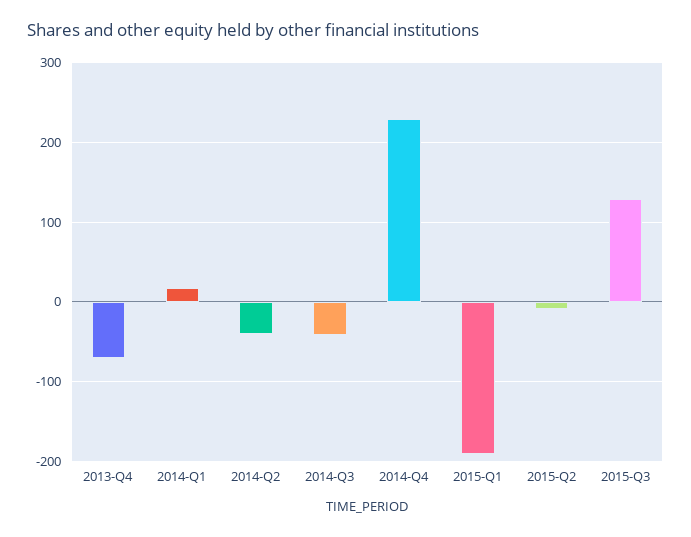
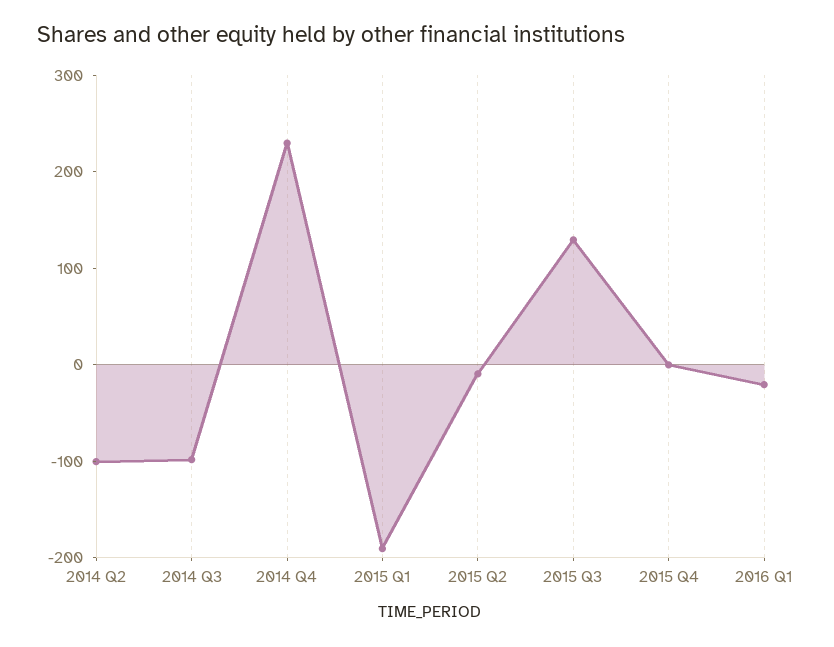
2013-Q4: -70 -> none
2014-Q1: 20 -> none
2014-Q2: -40 -> -100
2014-Q3: -40 -> -100
2015 Q4: none -> 0
2016 Q1: none -> -20

